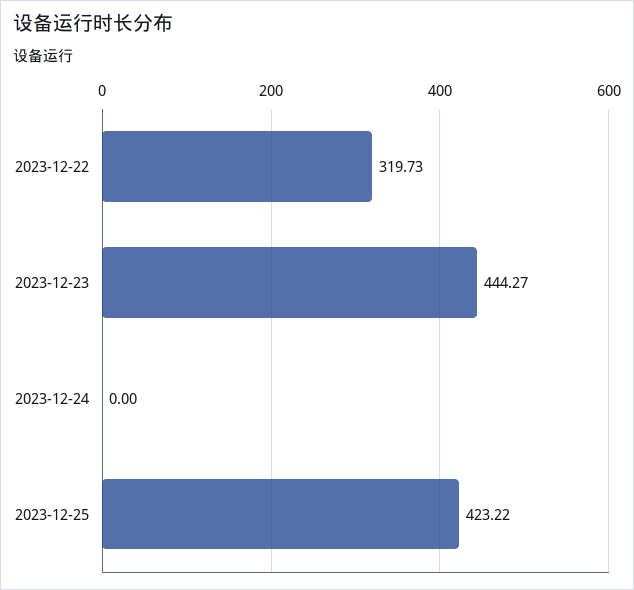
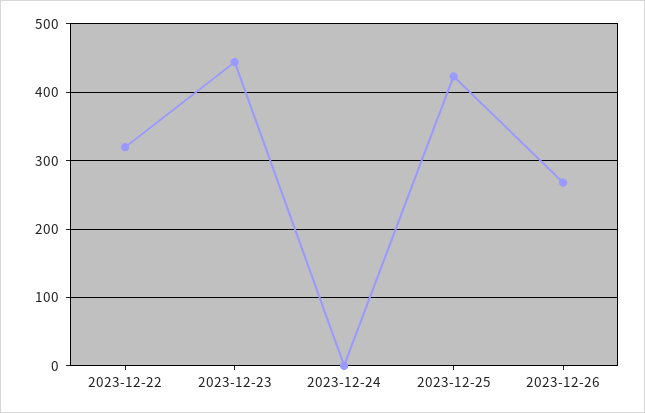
2023-12-26: none -> 270

